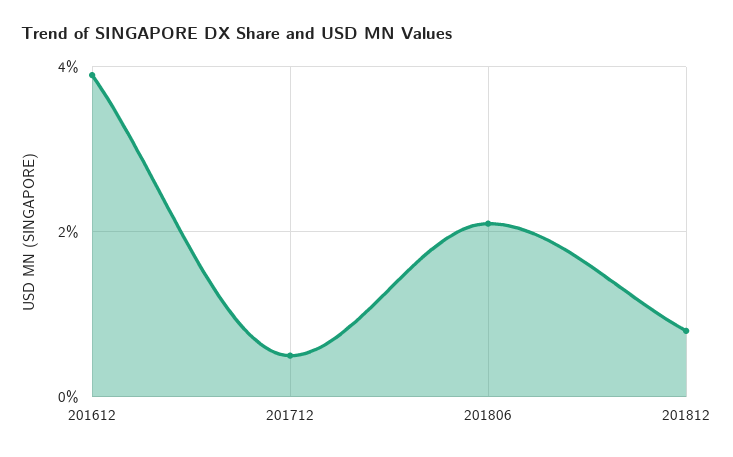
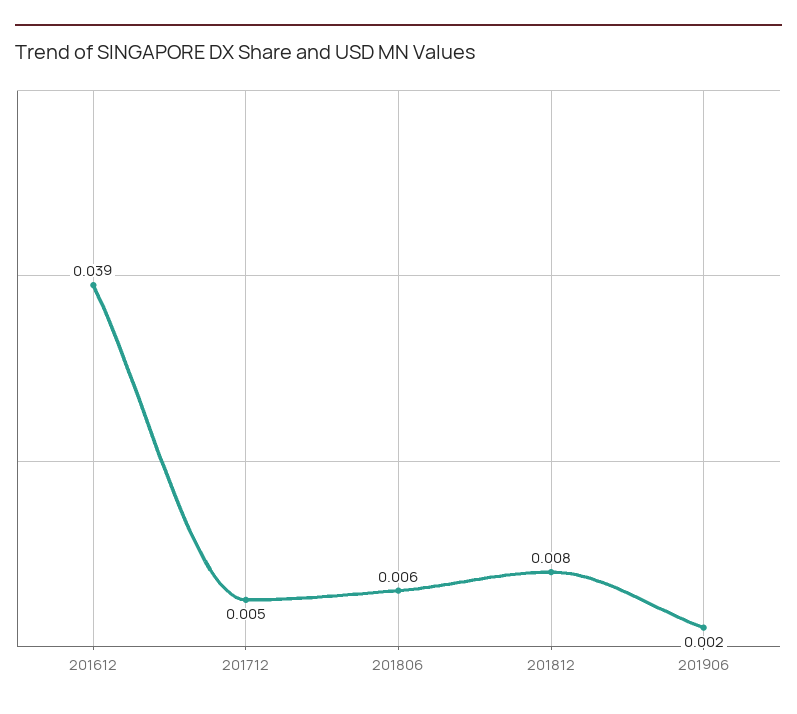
201806: 0.02 -> 0.006
201906: none -> 0.002

